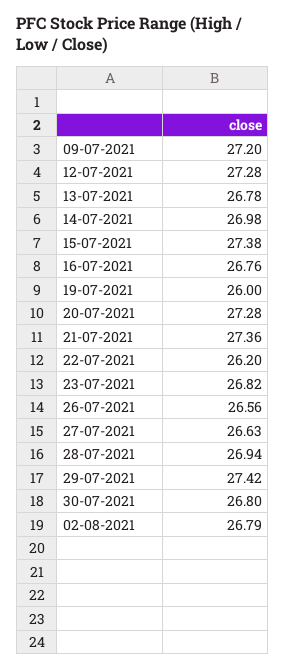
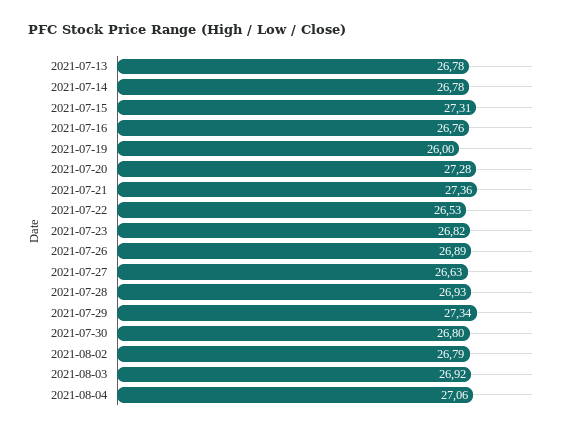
09-07-2021: 27.2 -> none
12-07-2021: 27.28 -> none
14-07-2021: 26.98 -> 26.78
15-07-2021: 27.38 -> 27.31
22-07-2021: 26.2 -> 26.53
26-07-2021: 26.56 -> 26.89
28-07-2021: 26.94 -> 26.93
29-07-2021: 27.42 -> 27.34
2021-08-03: none -> 26.92
2021-08-04: none -> 27.06

